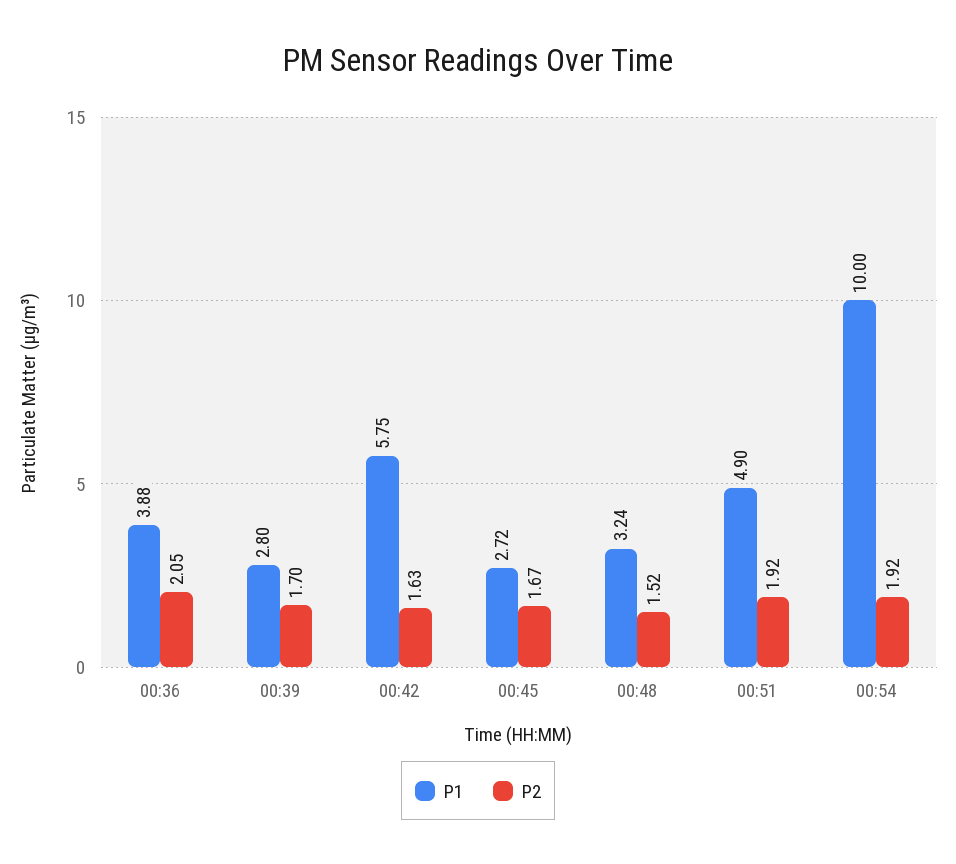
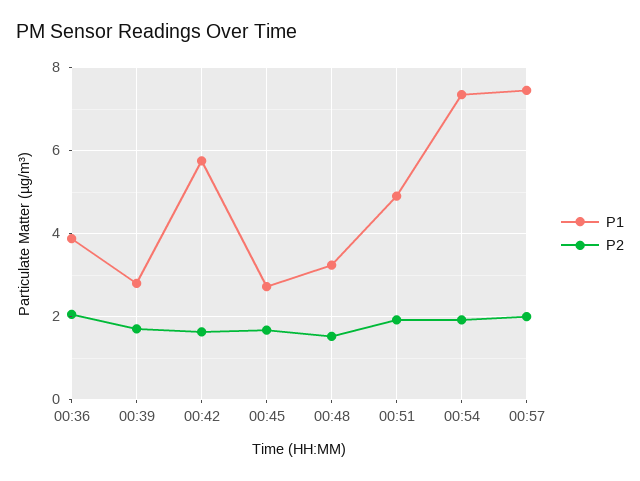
P1, 00:54: 10 -> 7.4
P1, 00:57: none -> 7.4
P2, 00:57: none -> 2

